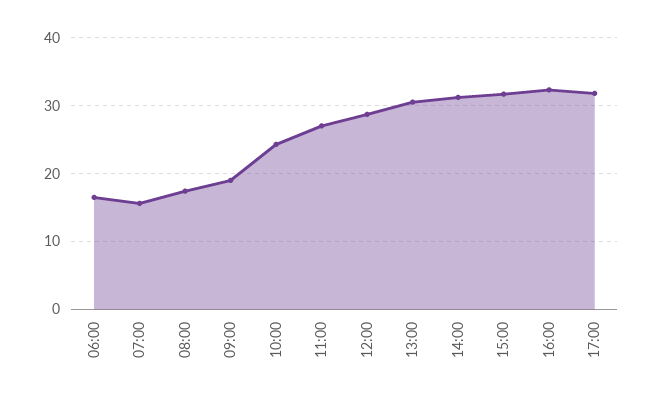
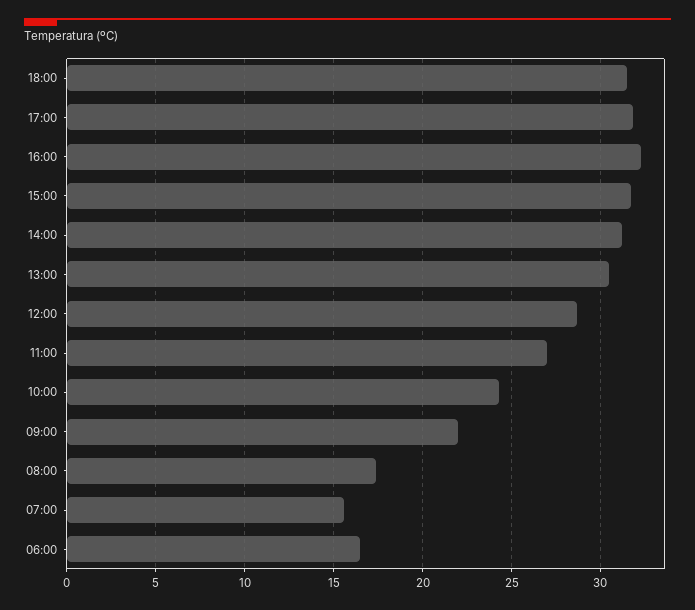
09:00: 19 -> 22
18:00: none -> 31.5

